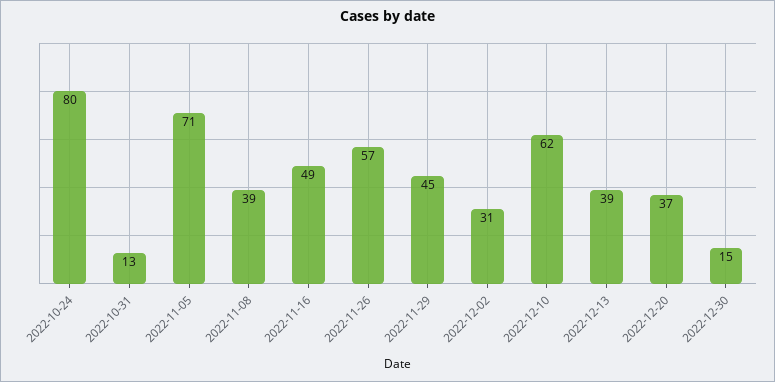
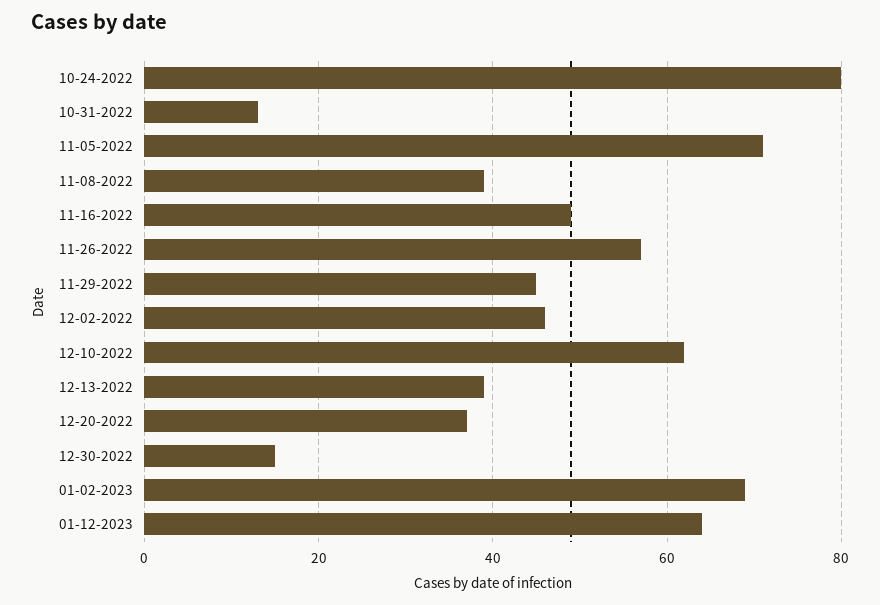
2022-12-02: 31 -> 45
01-02-2023: none -> 70
01-12-2023: none -> 65

